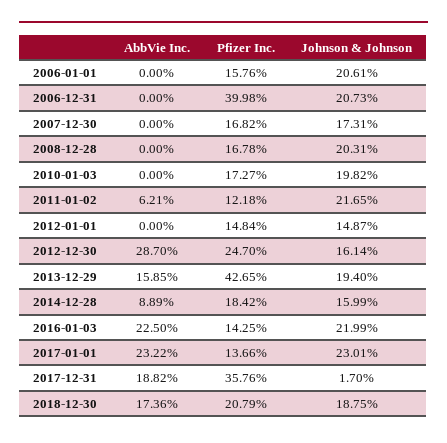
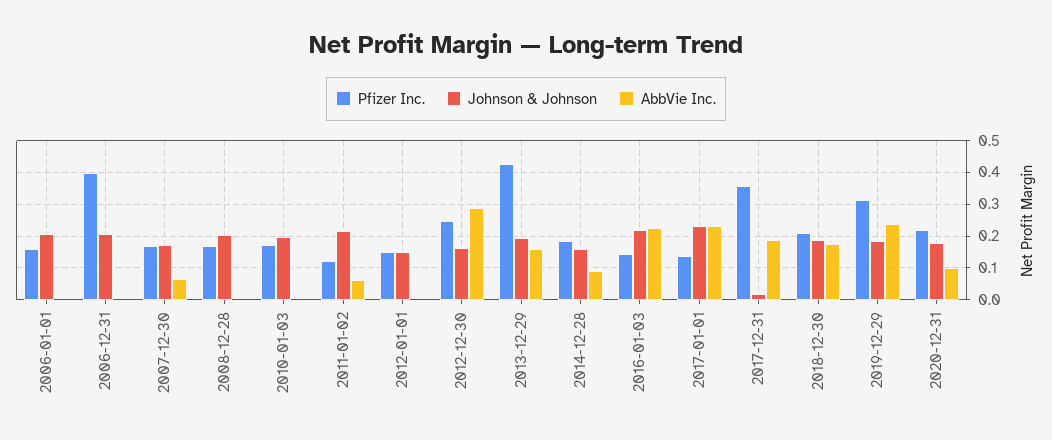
AbbVie Inc., 2007-12-30: 0 -> 0.06
Pfizer Inc., 2019-12-29: none -> 0.32
Johnson & Johnson, 2019-12-29: none -> 0.18
AbbVie Inc., 2019-12-29: none -> 0.24
Pfizer Inc., 2020-12-31: none -> 0.22
Johnson & Johnson, 2020-12-31: none -> 0.18
AbbVie Inc., 2020-12-31: none -> 0.1

